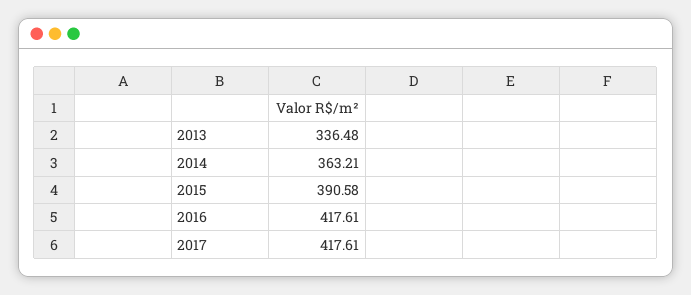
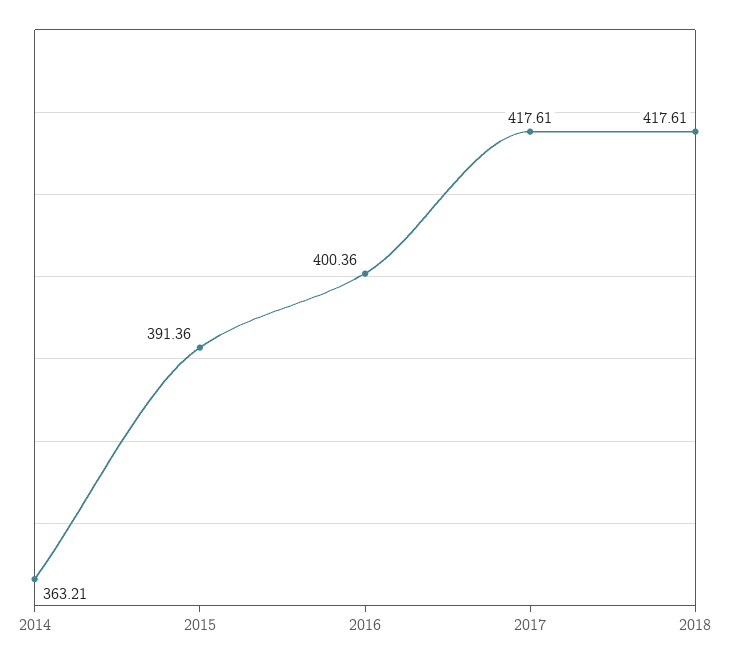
2013: 336.48 -> none
2015: 390.58 -> 391.36
2016: 417.61 -> 400.36
2018: none -> 417.61

